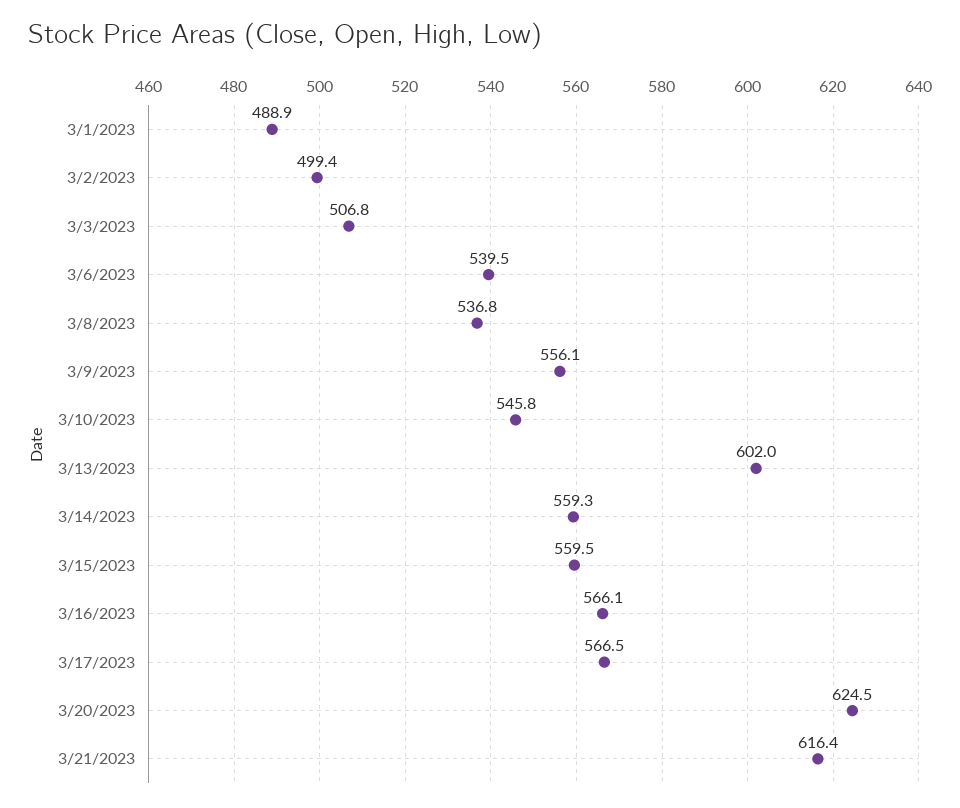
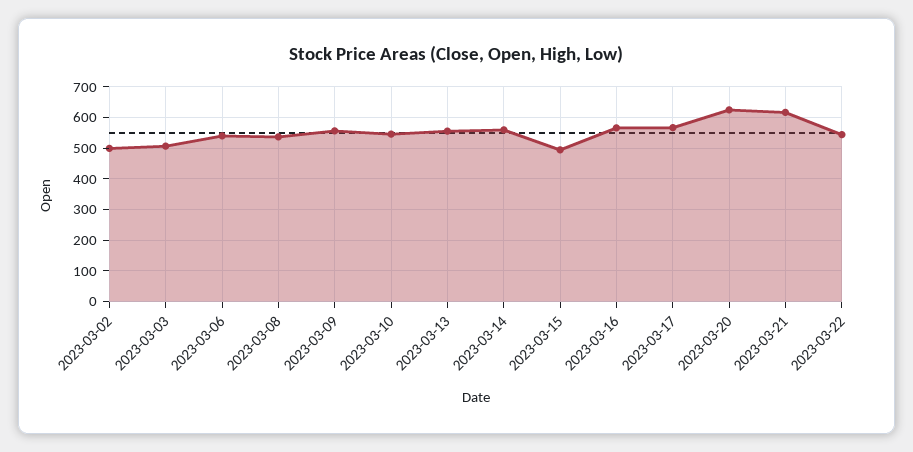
3/1/2023: 488.9 -> none
3/13/2023: 602 -> 560
3/15/2023: 559.5 -> 500
2023-03-22: none -> 540

